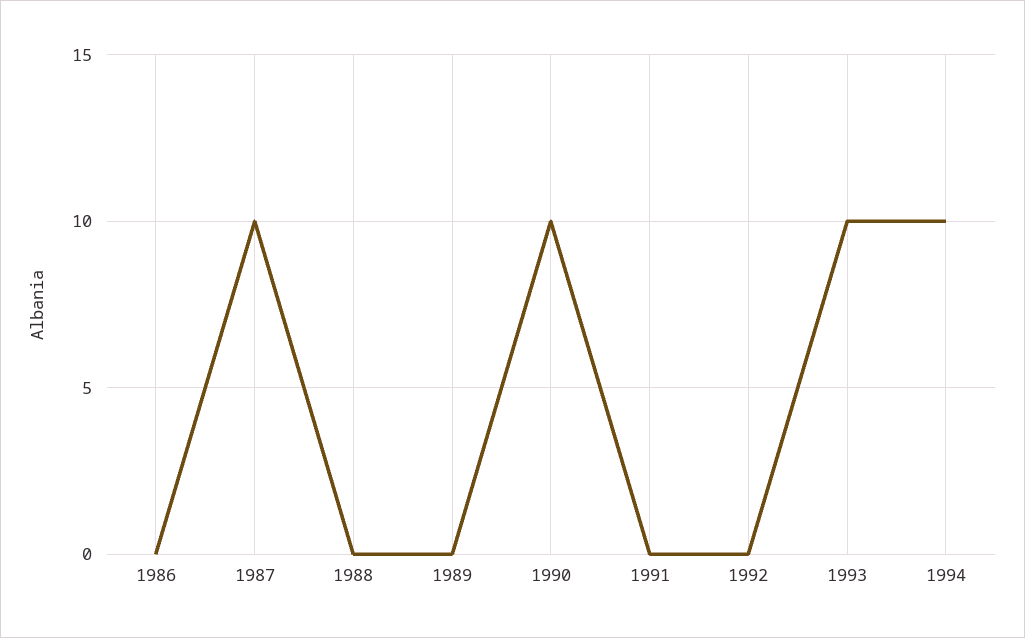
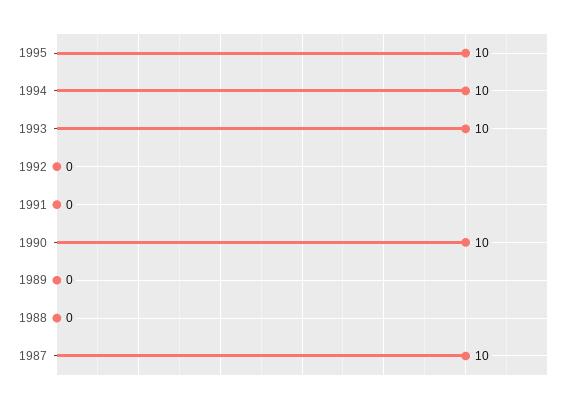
1986: 0 -> none
1995: none -> 10

